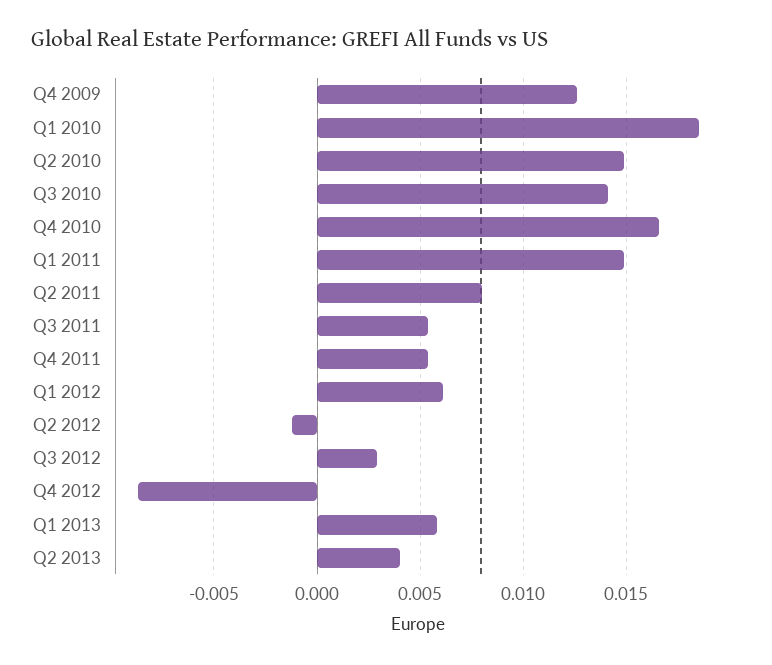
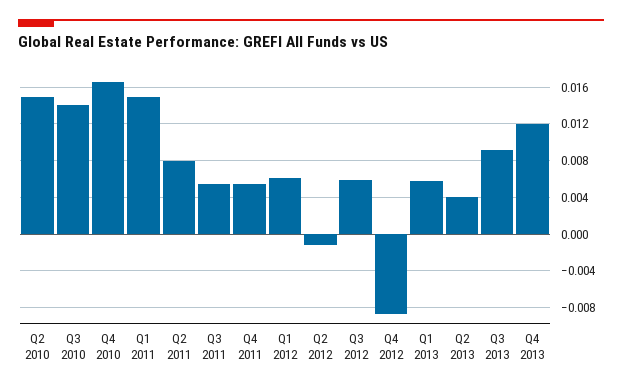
Q4 2009: 0.0125 -> none
Q1 2010: 0.0185 -> none
Q3 2012: 0.003 -> 0.006
Q3 2013: none -> 0.009
Q4 2013: none -> 0.012

